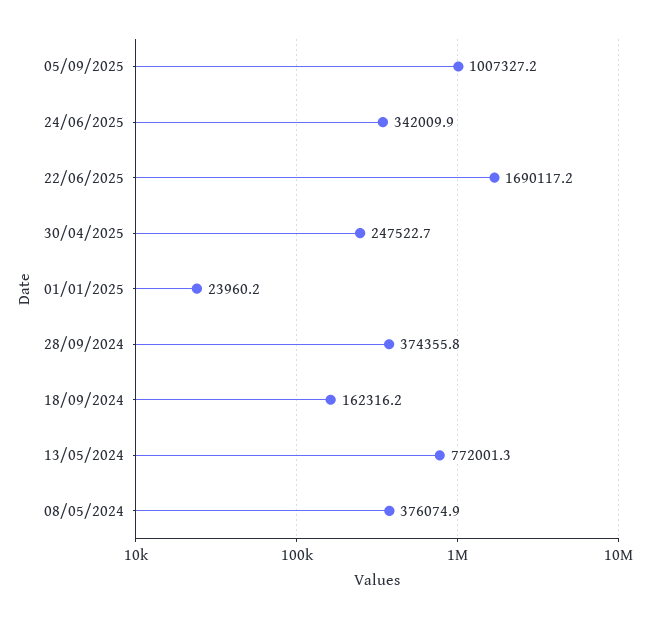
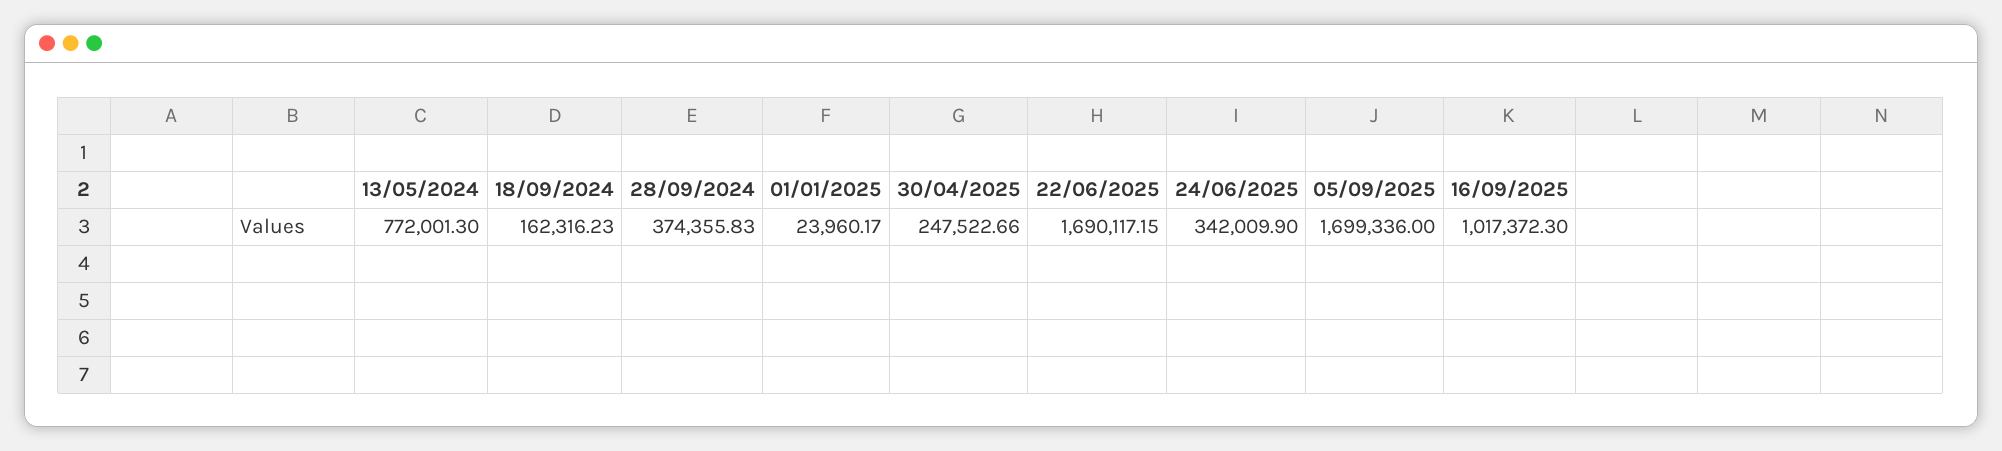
05/09/2025: 1007327.2 -> 1699336
08/05/2024: 376074.9 -> none
16/09/2025: none -> 1017372.3

